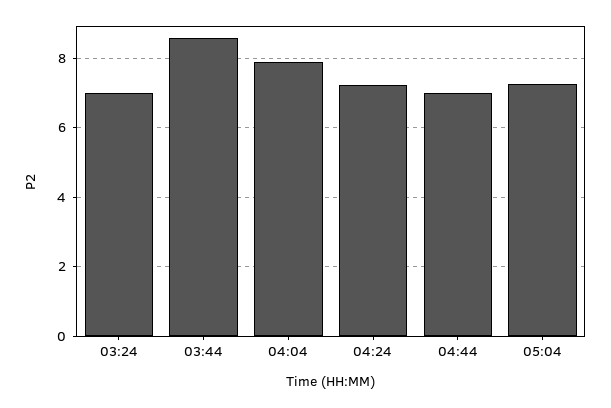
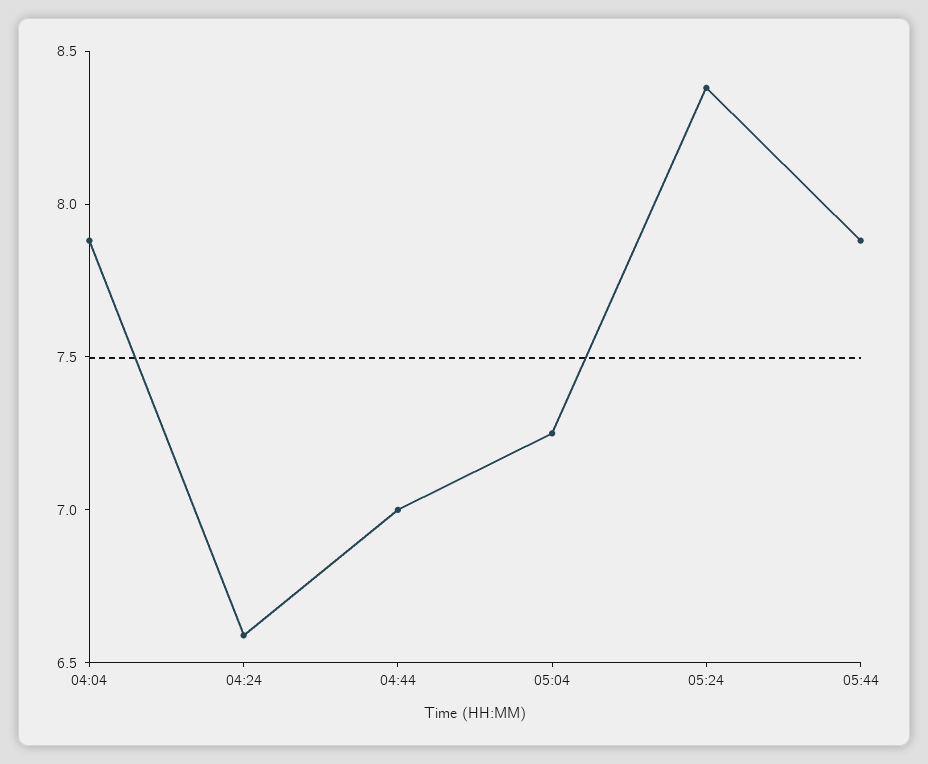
03:24: 7 -> none
03:44: 8.6 -> none
04:24: 7.2 -> 6.6
05:24: none -> 8.4
05:44: none -> 7.9

